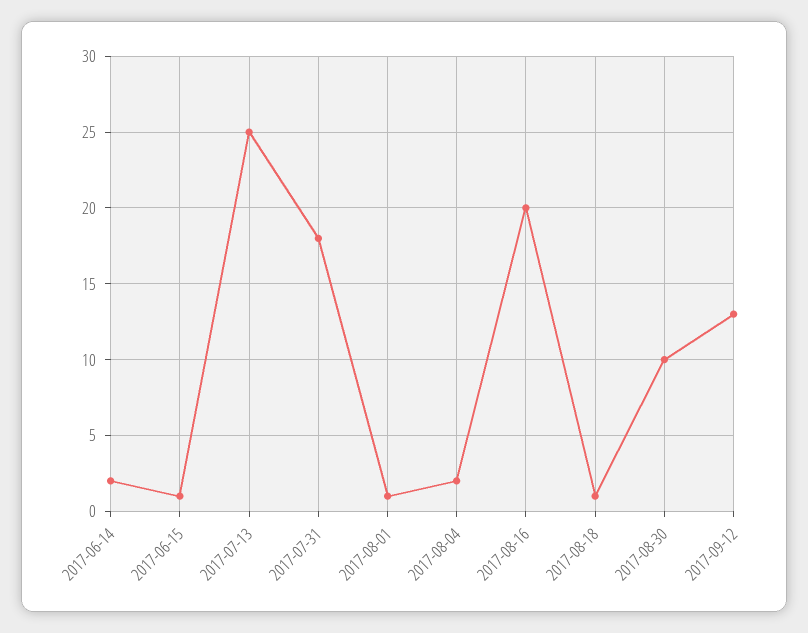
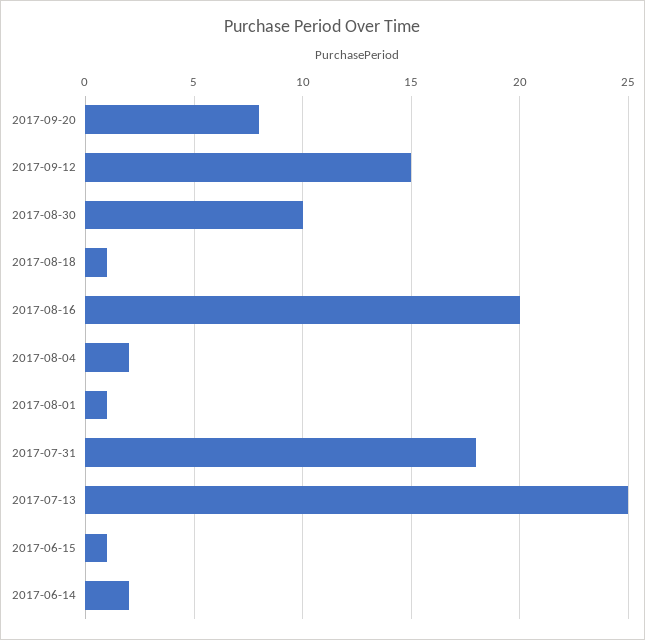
2017-09-12: 13 -> 15
2017-09-20: none -> 8

